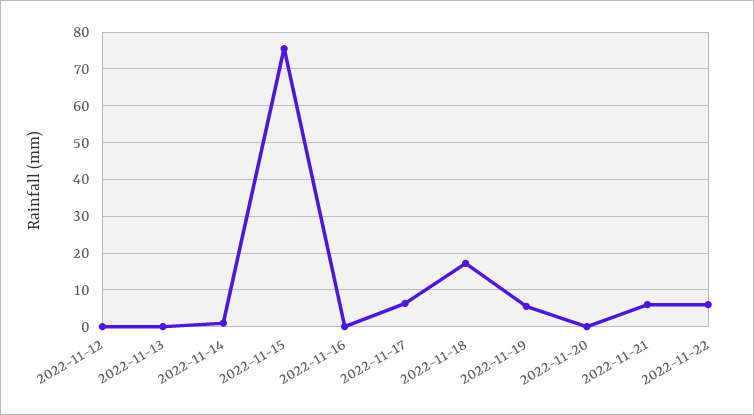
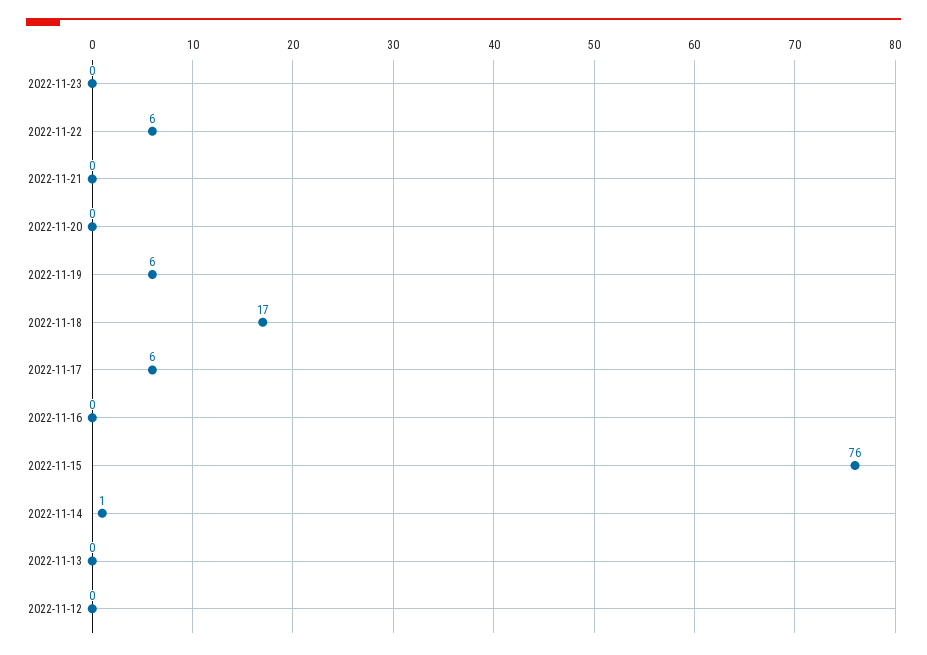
2022-11-21: 6 -> 0
2022-11-23: none -> 0

